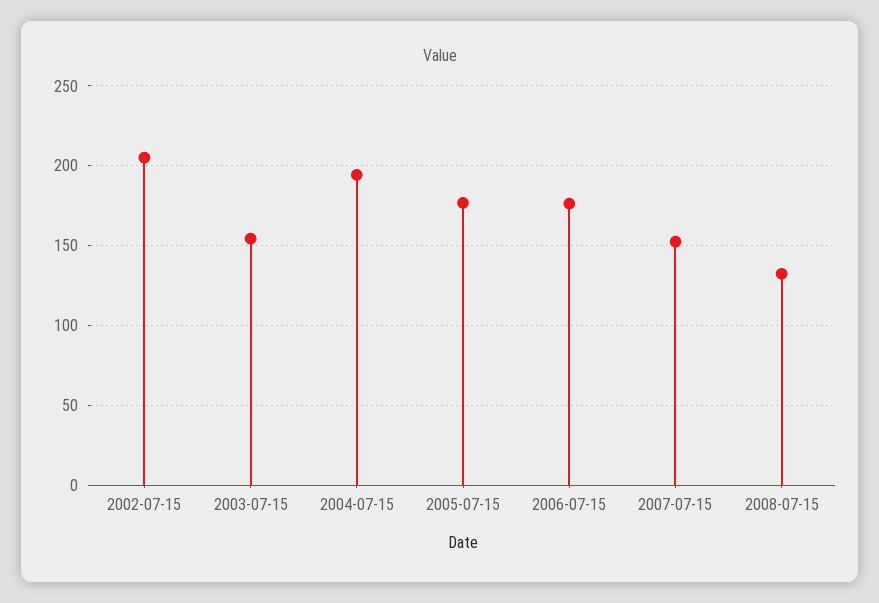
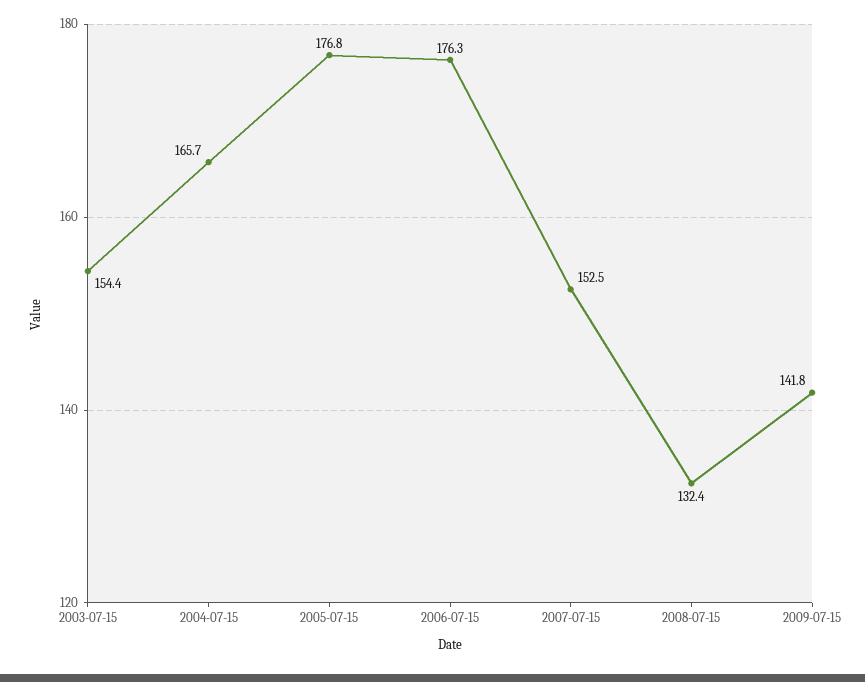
2002-07-15: 205 -> none
2004-07-15: 195 -> 165.7
2009-07-15: none -> 141.8

